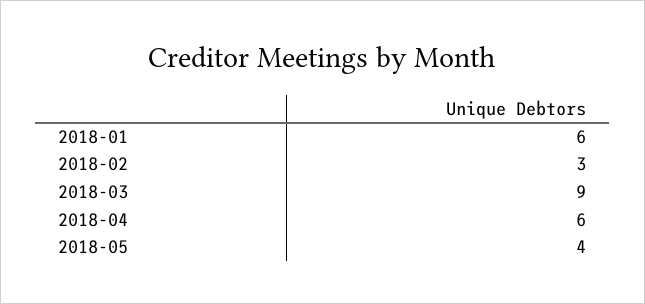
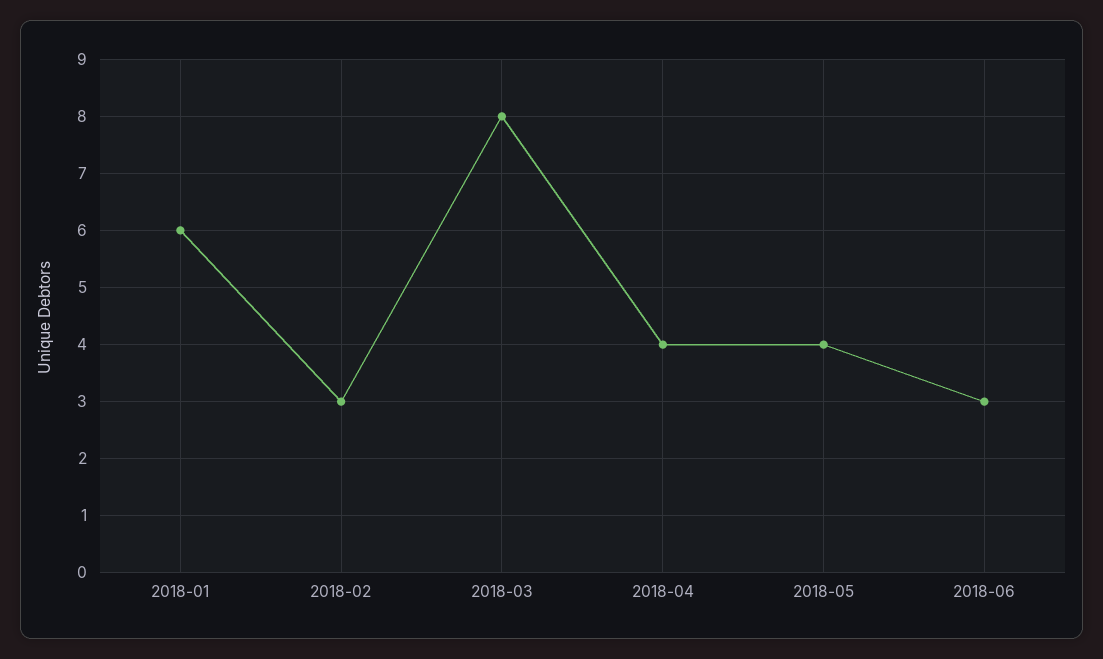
2018-03: 9 -> 8
2018-04: 6 -> 4
2018-06: none -> 3

